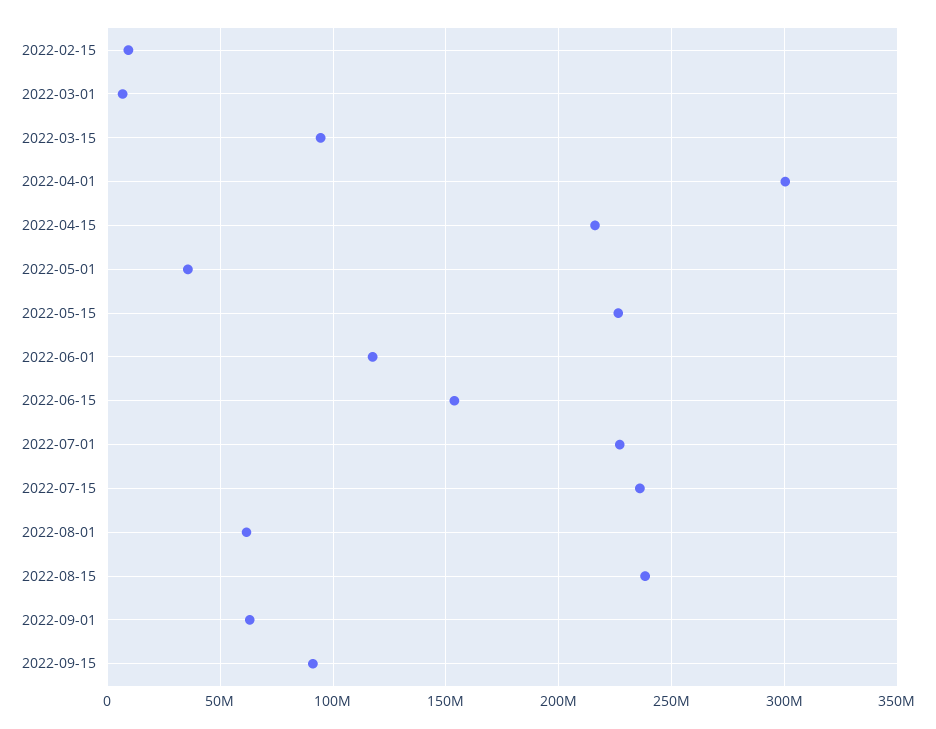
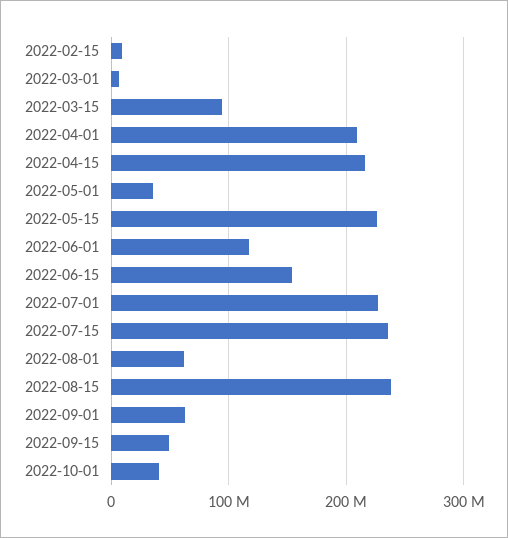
2022-04-01: 300000000 -> 210000000
2022-09-15: 90000000 -> 50000000
2022-10-01: none -> 40000000

